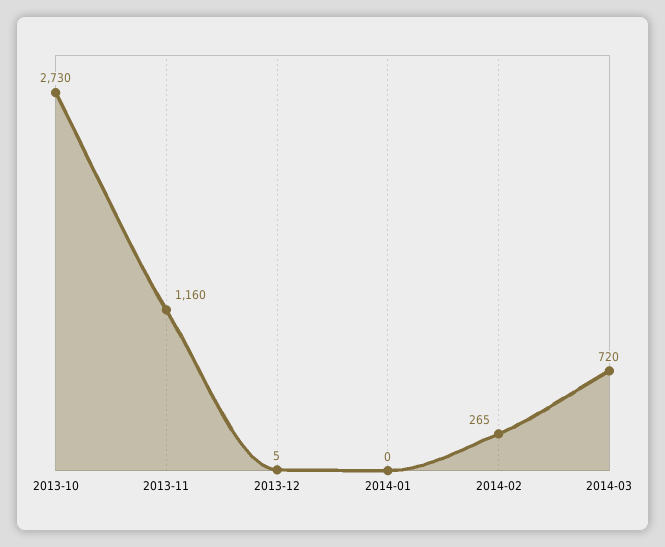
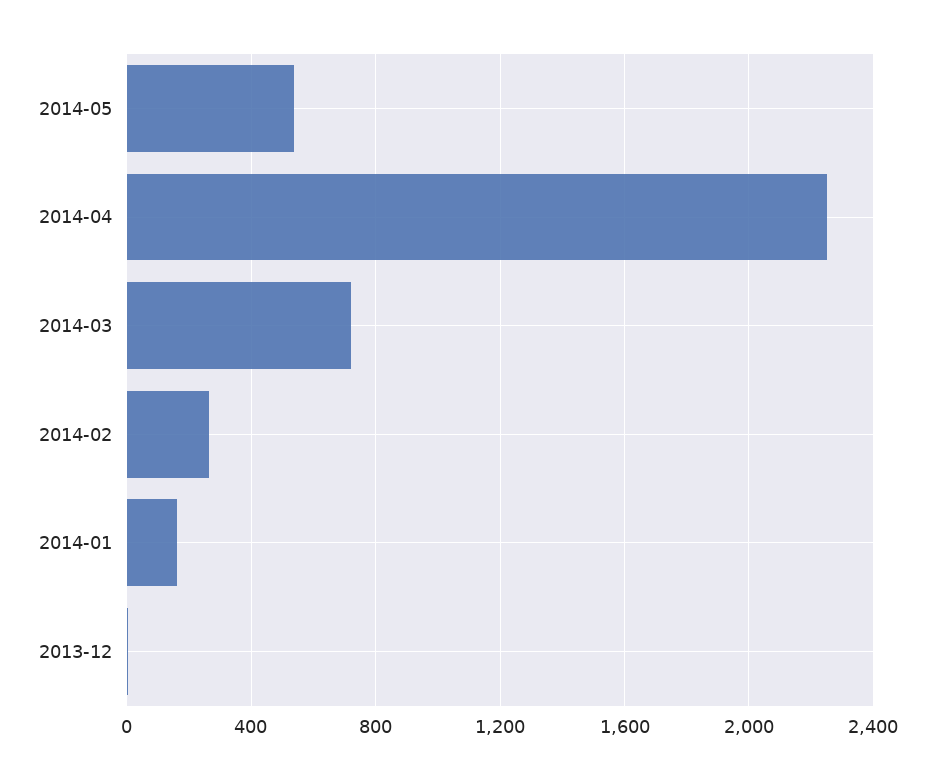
2013-10: 2730 -> none
2013-11: 1160 -> none
2014-01: 0 -> 150
2014-05: none -> 550
2014-04: none -> 2250

